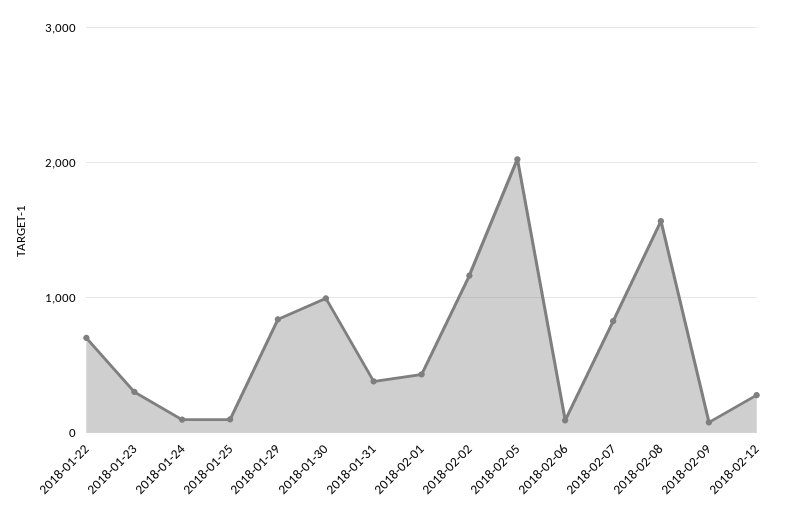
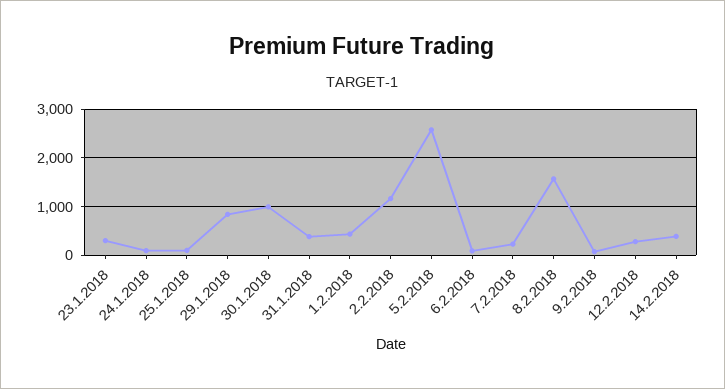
2018-01-22: 700 -> none
2018-02-05: 2000 -> 2600
2018-02-07: 800 -> 200
14.2.2018: none -> 400

